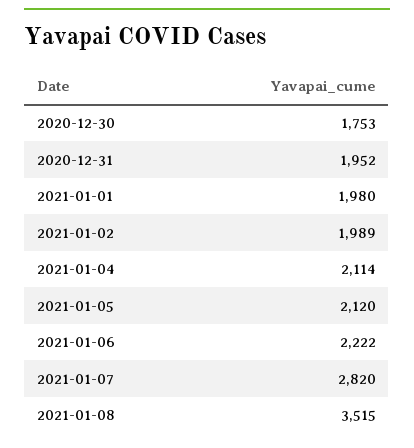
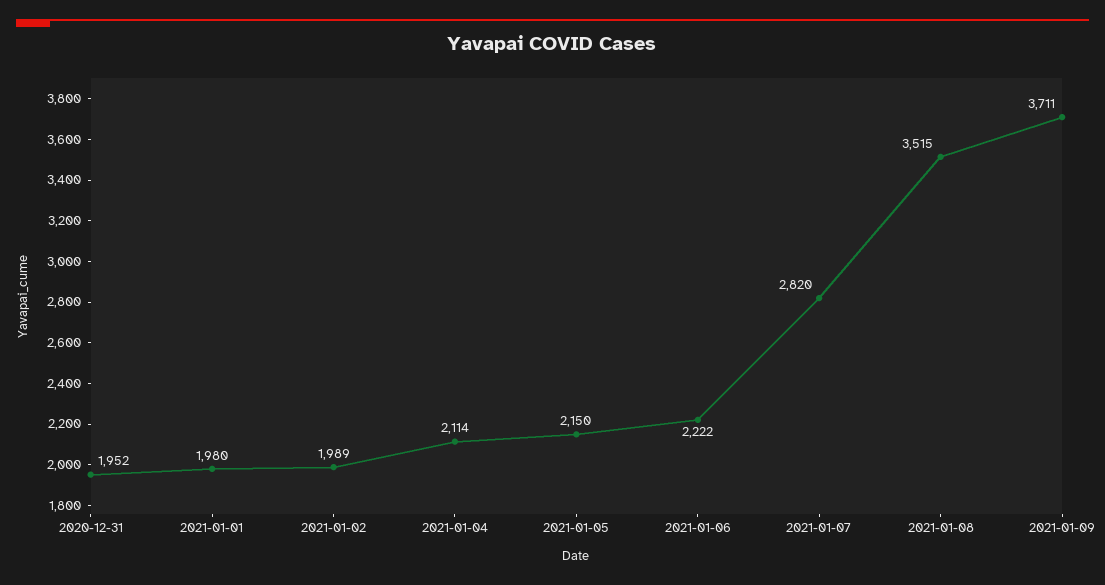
2020-12-30: 1753 -> none
2021-01-05: 2120 -> 2150
2021-01-09: none -> 3711

